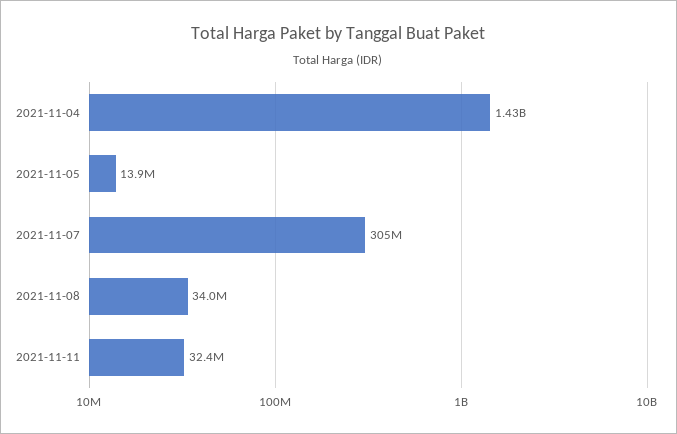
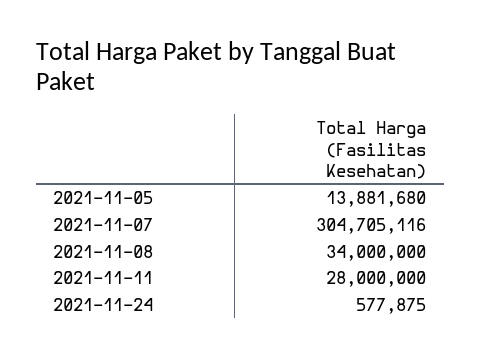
2021-11-04: 1430000000 -> none
2021-11-11: 32400000 -> 28000000
2021-11-24: none -> 577875

